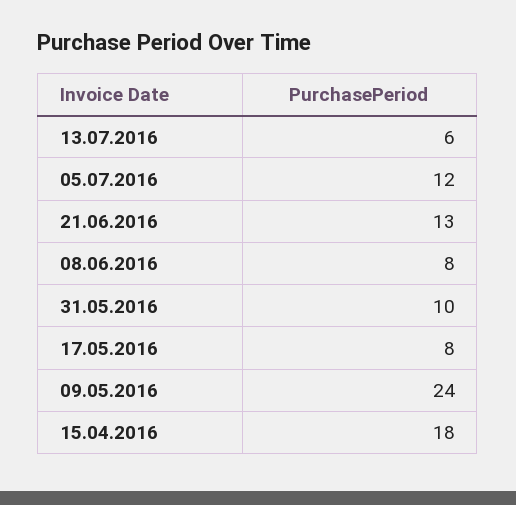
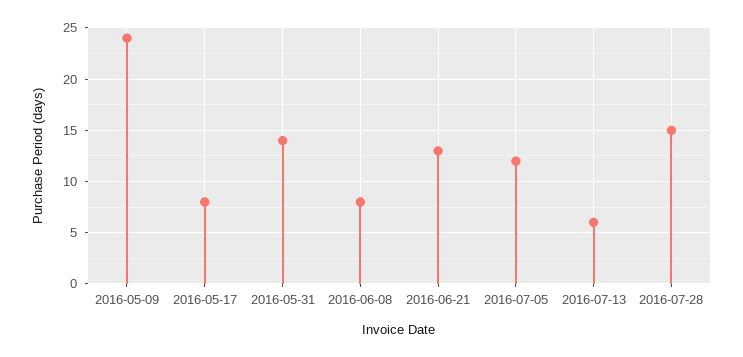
31.05.2016: 10 -> 14
15.04.2016: 18 -> none
2016-07-28: none -> 15

